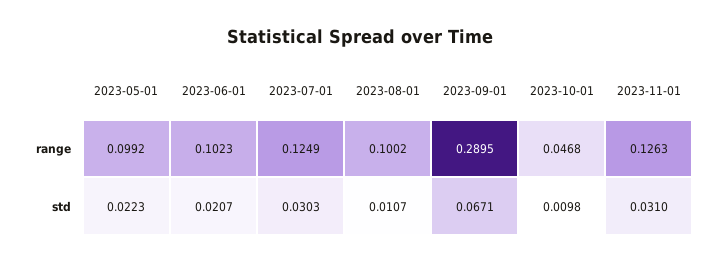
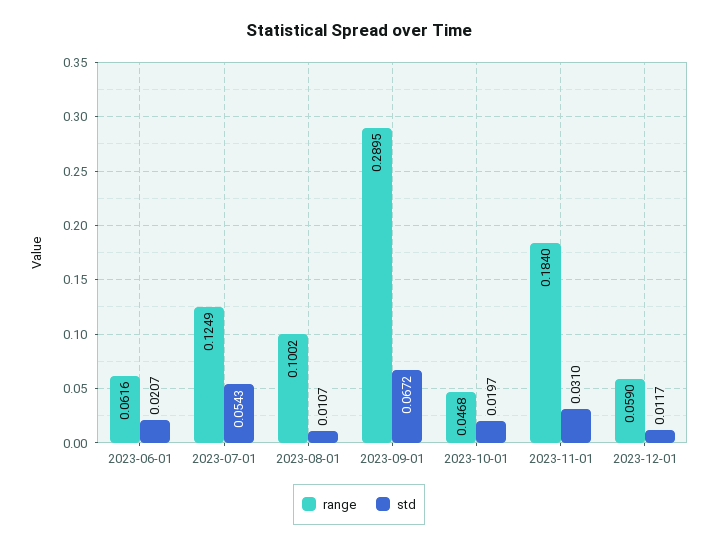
range, 2023-05-01: 0.0992 -> none
range, 2023-06-01: 0.1023 -> 0.0616
range, 2023-11-01: 0.1263 -> 0.184
std, 2023-05-01: 0.0223 -> none
std, 2023-07-01: 0.0303 -> 0.0543
std, 2023-09-01: 0.0671 -> 0.0672
std, 2023-10-01: 0.0098 -> 0.0197
range, 2023-12-01: none -> 0.059
std, 2023-12-01: none -> 0.0117

